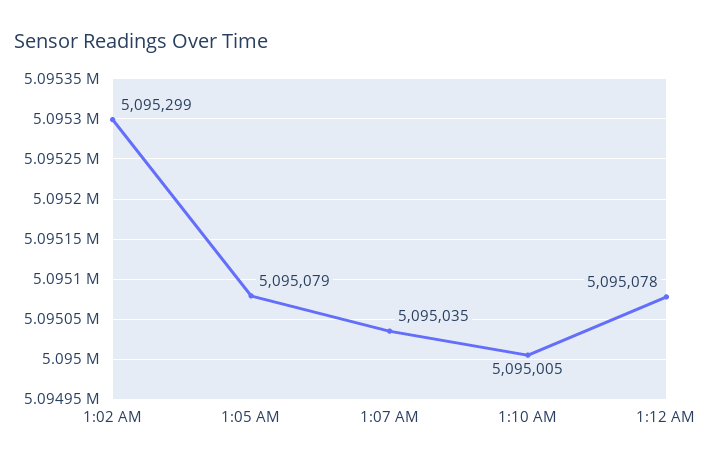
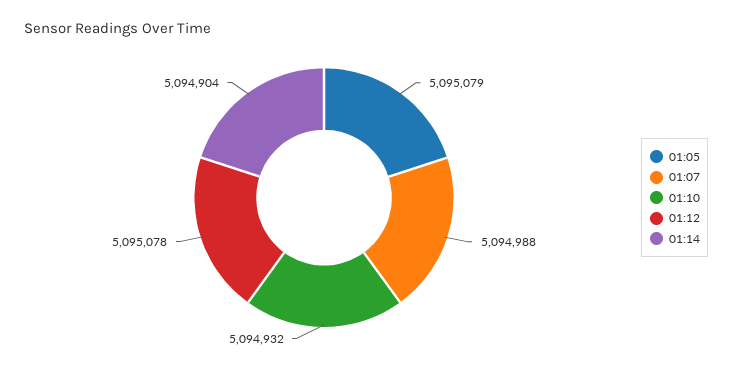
1:02 AM: 5095299 -> none
1:07 AM: 5095035 -> 5094988
1:10 AM: 5095005 -> 5094932
01:14: none -> 5094904

